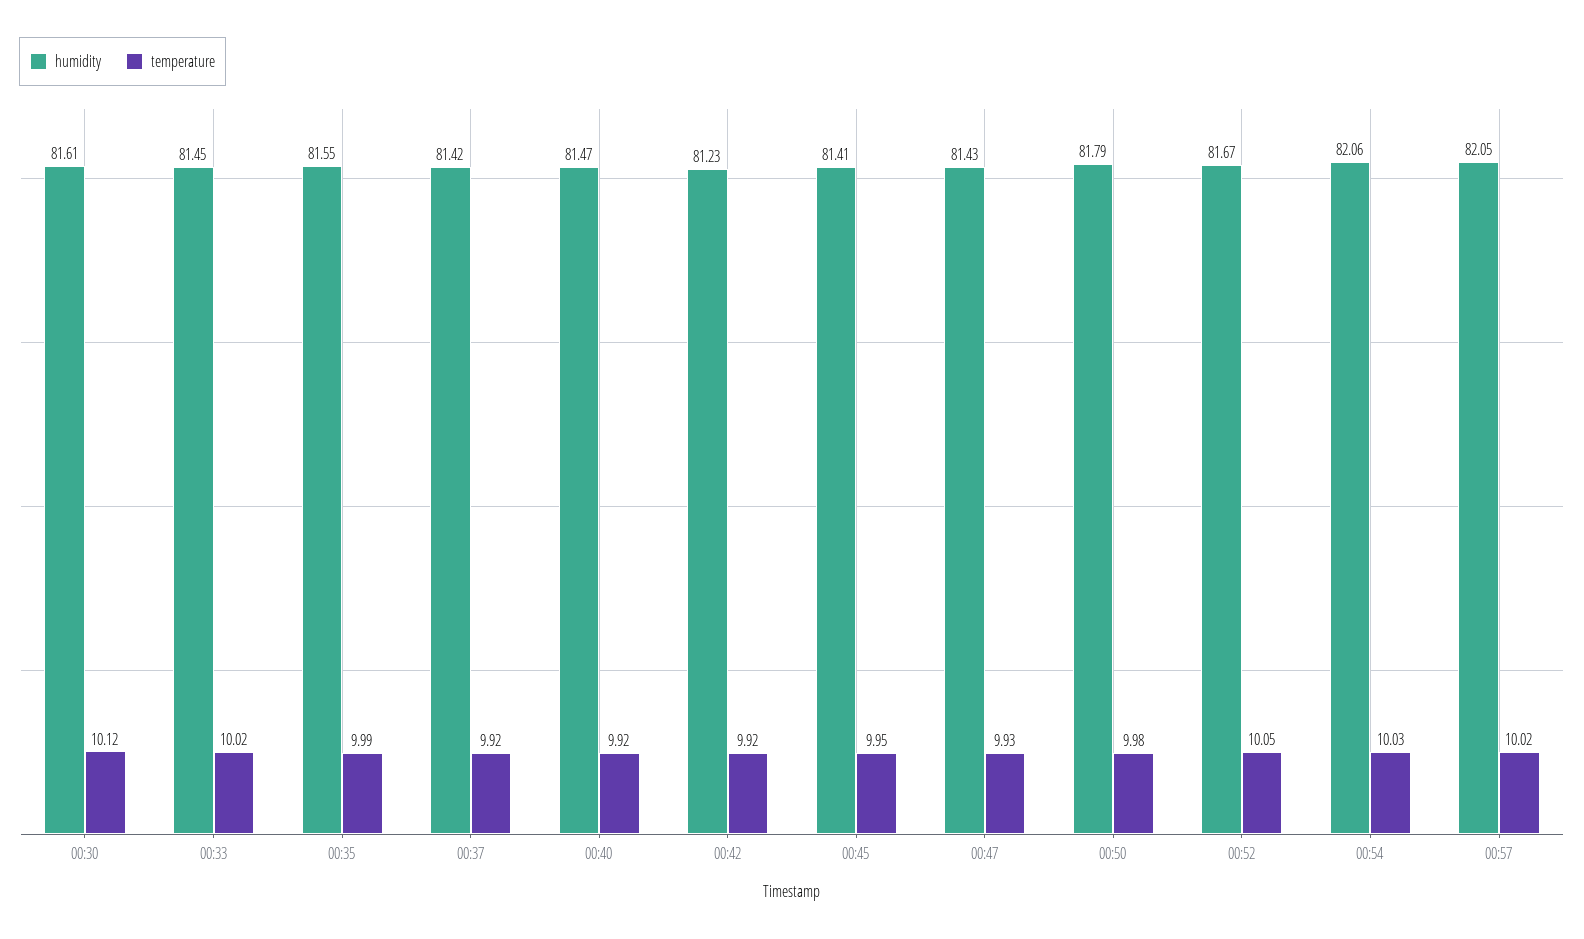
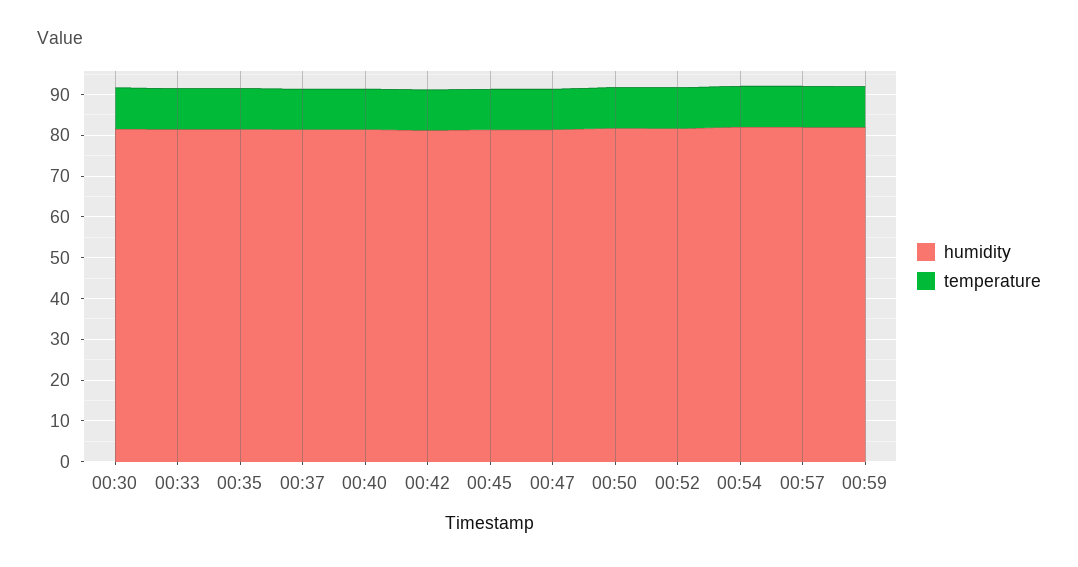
humidity, 00:59: none -> 82
temperature, 00:59: none -> 10

